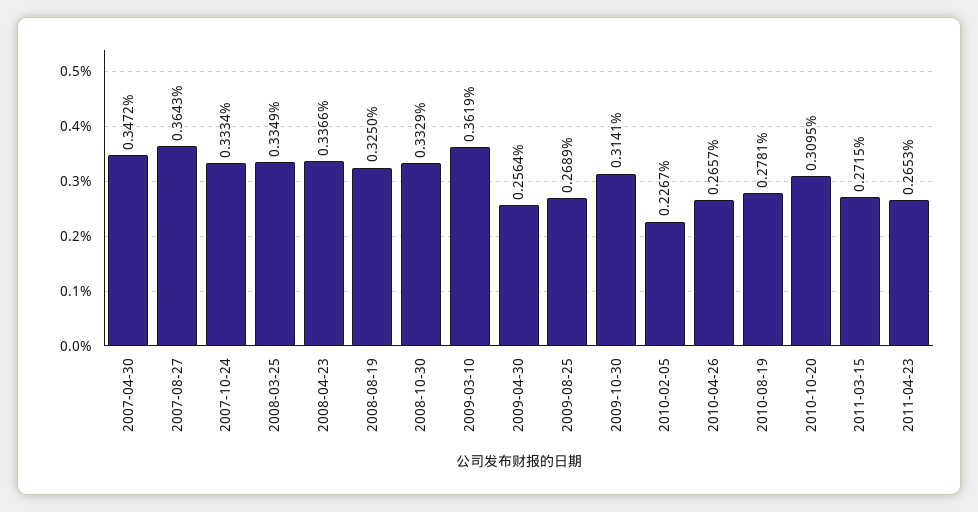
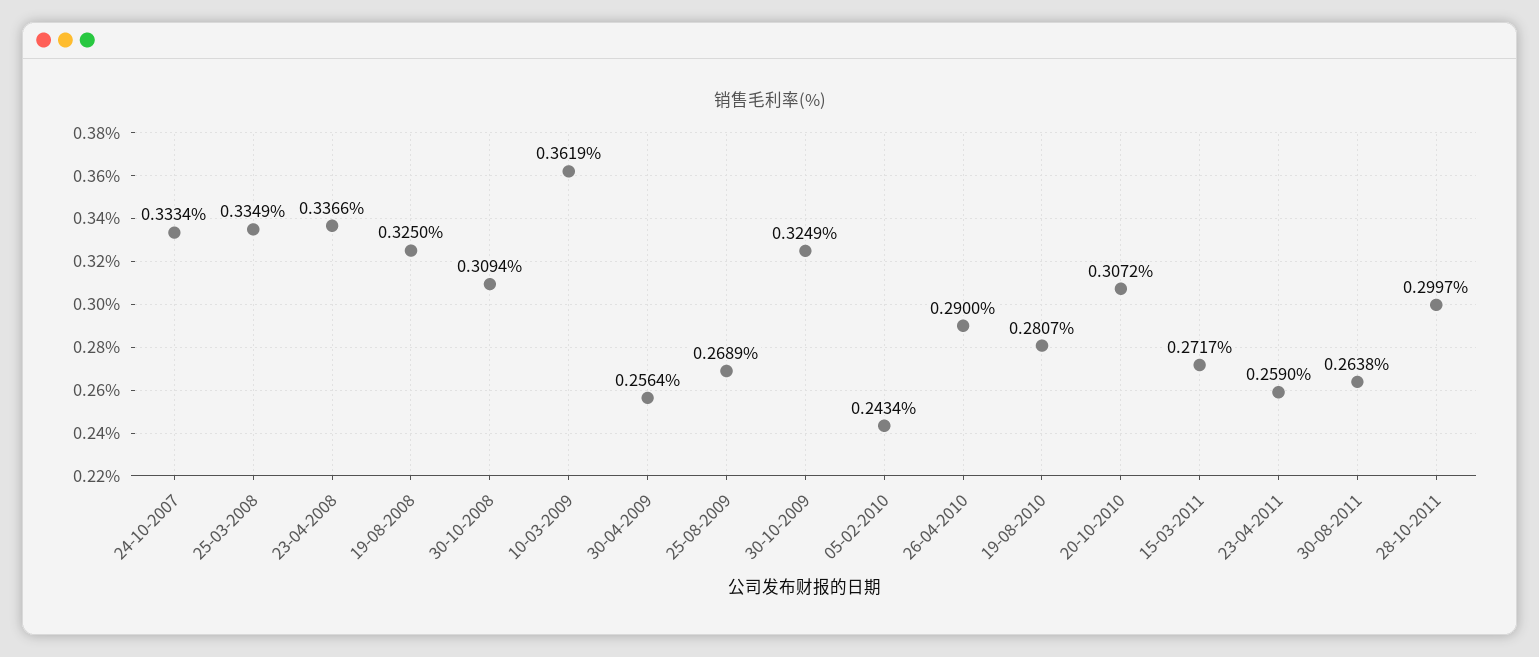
2007-04-30: 0.3472 -> none
2007-08-27: 0.3643 -> none
2008-10-30: 0.3329 -> 0.3094
2009-10-30: 0.3141 -> 0.3249
2010-02-05: 0.2267 -> 0.2434
2010-04-26: 0.2657 -> 0.29
2010-08-19: 0.2781 -> 0.2807
2010-10-20: 0.3095 -> 0.3072
2011-03-15: 0.2715 -> 0.2717
2011-04-23: 0.2653 -> 0.259
30-08-2011: none -> 0.2638
28-10-2011: none -> 0.2997

